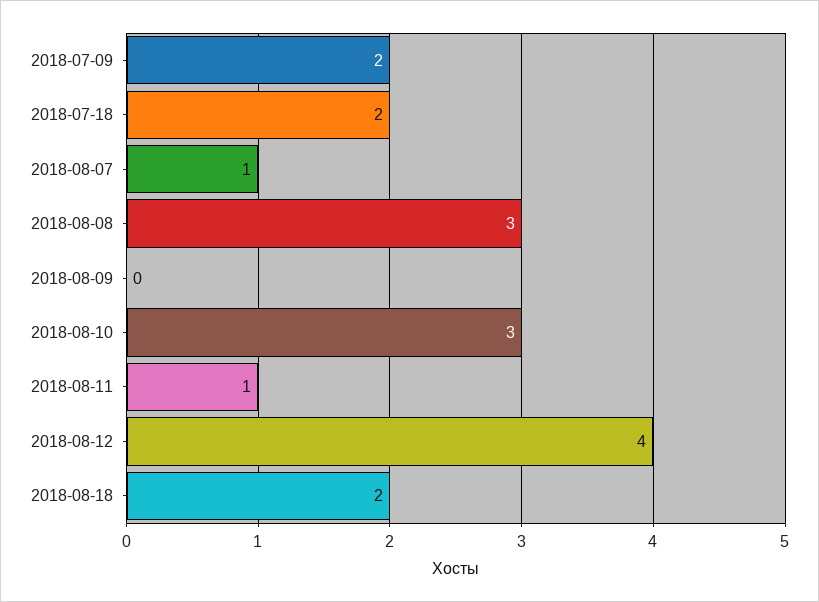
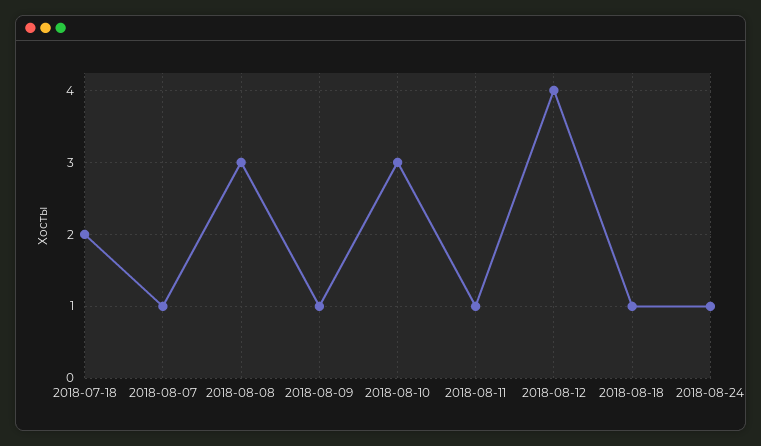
2018-07-09: 2 -> none
2018-08-09: 0 -> 1
2018-08-18: 2 -> 1
2018-08-24: none -> 1

